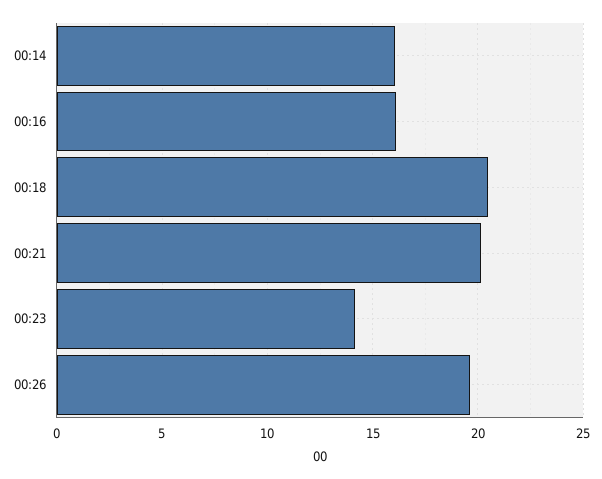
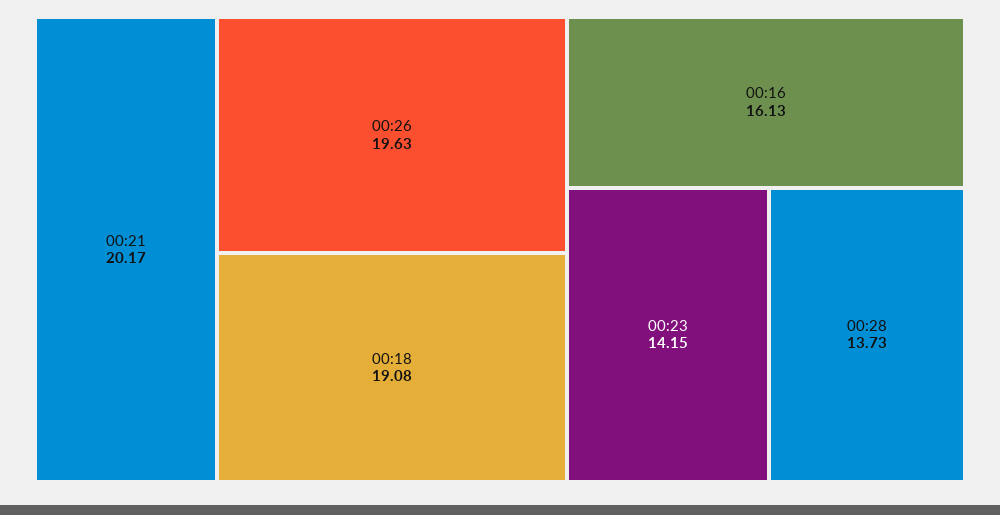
00:14: 16 -> none
00:18: 20.5 -> 19.08
00:28: none -> 13.73

